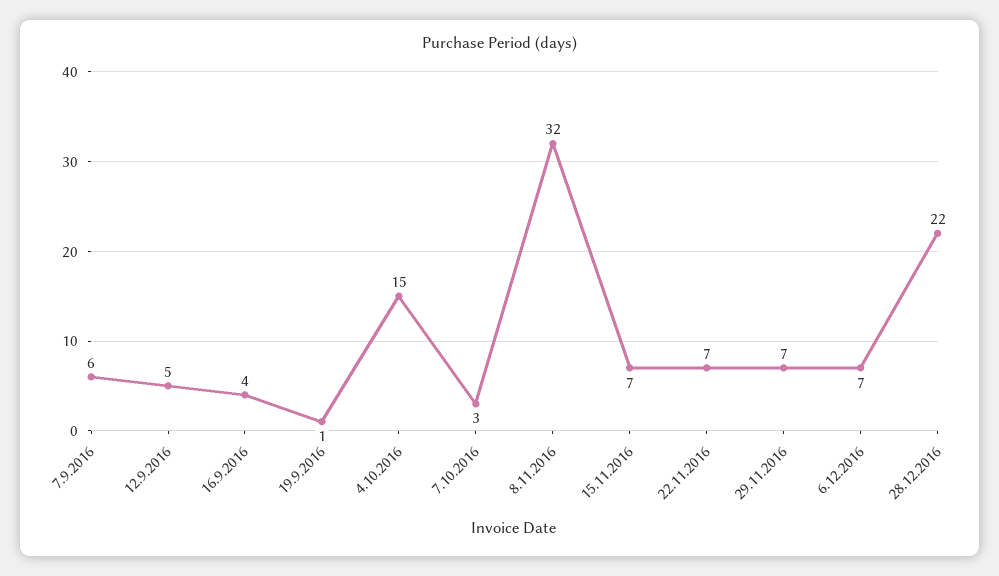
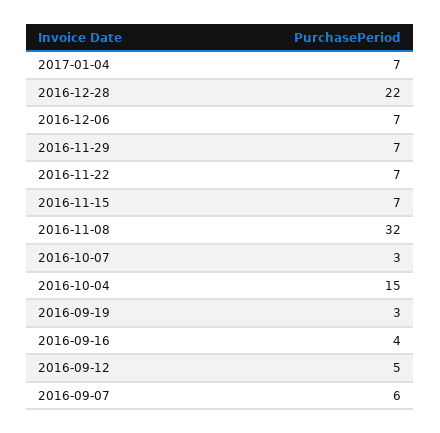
19.9.2016: 1 -> 3
2017-01-04: none -> 7

